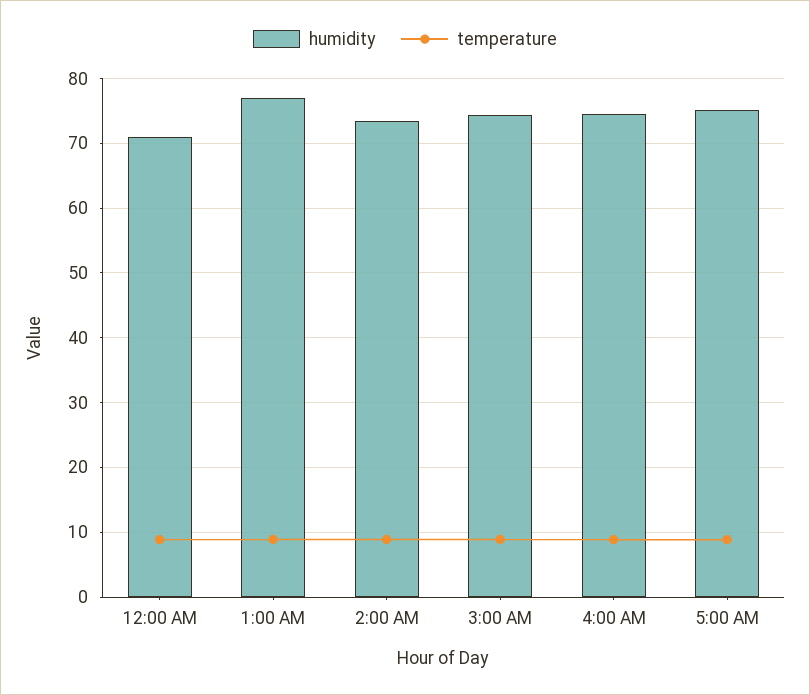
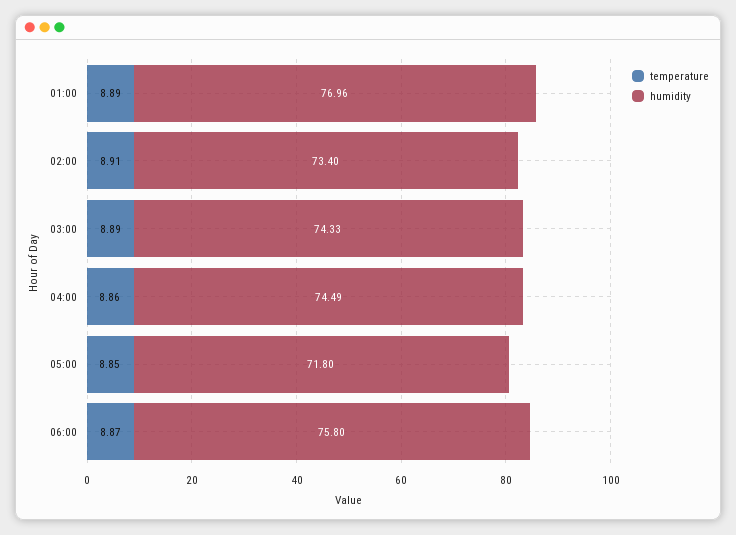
humidity, 12:00 AM: 71 -> none
temperature, 12:00 AM: 9 -> none
humidity, 5:00 AM: 75 -> 71.8
temperature, 06:00: none -> 8.87
humidity, 06:00: none -> 75.8

